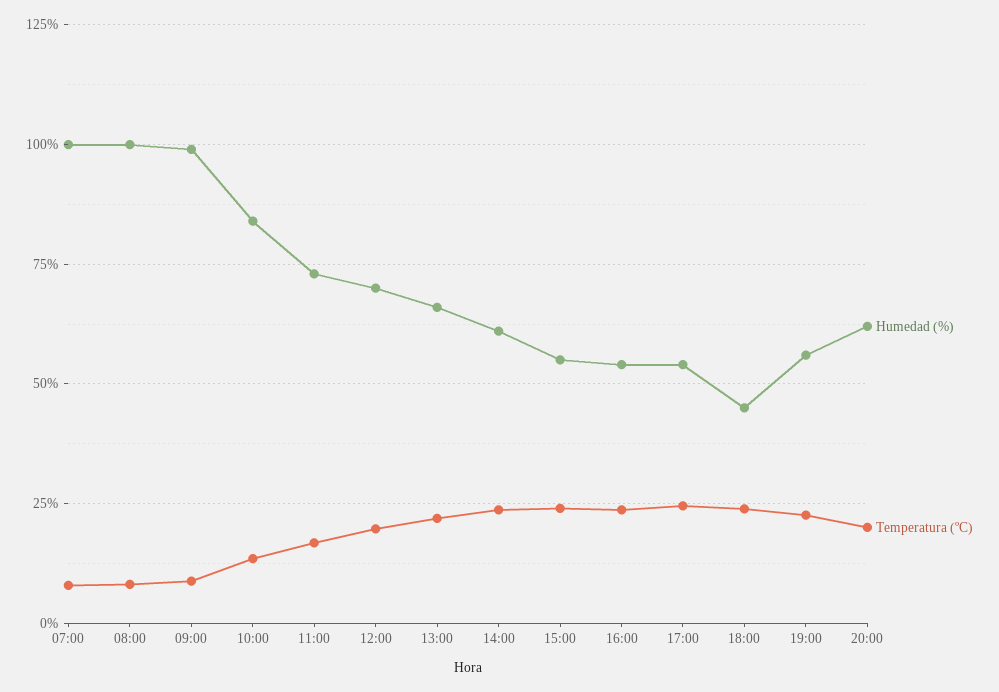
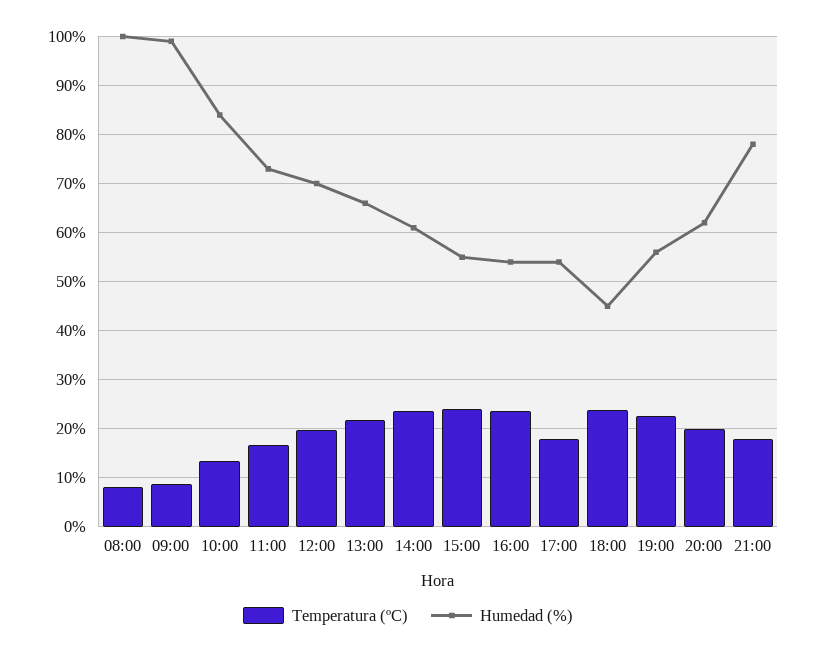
Humedad (%), 07:00: 100 -> none
Temperatura (ºC), 07:00: 7.5 -> none
Temperatura (ºC), 17:00: 25 -> 18
Temperatura (ºC), 21:00: none -> 18
Humedad (%), 21:00: none -> 78

